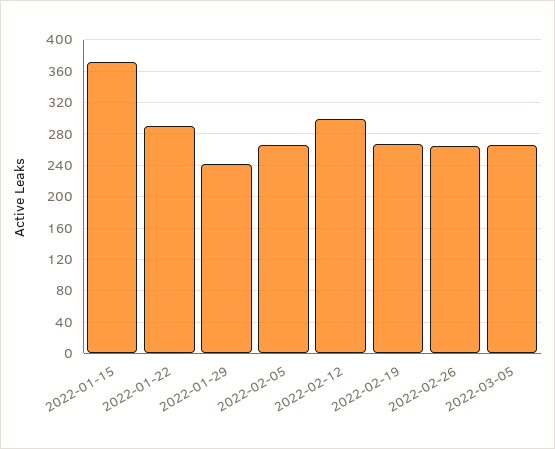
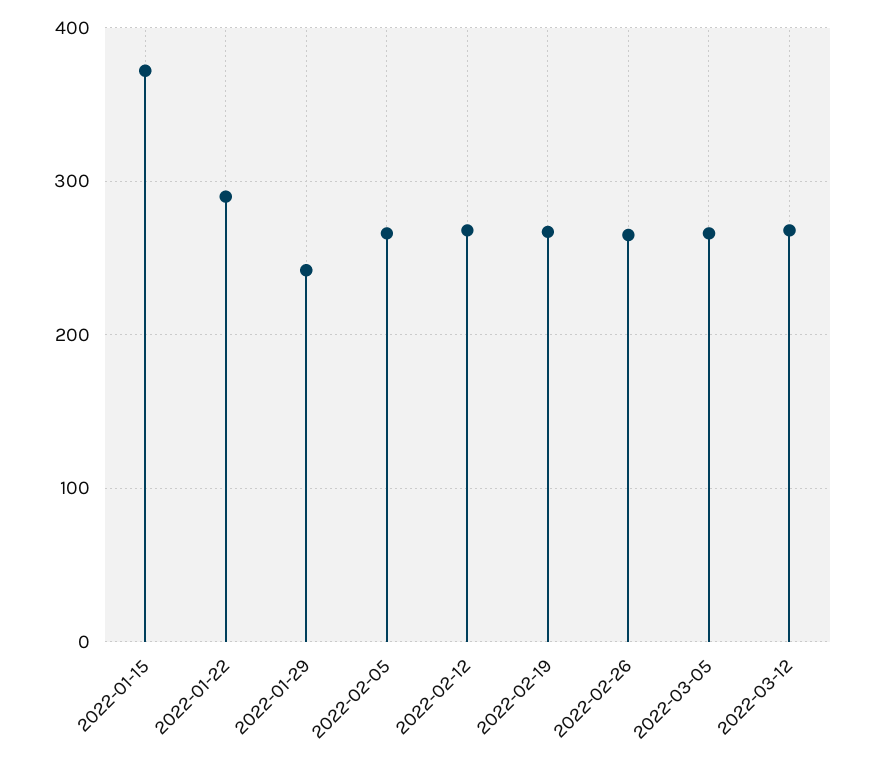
2022-02-12: 300 -> 270
2022-03-12: none -> 270

